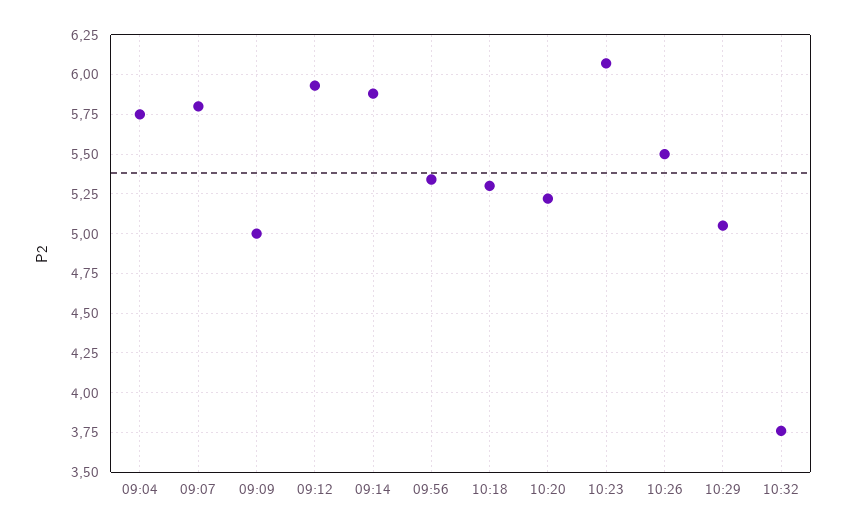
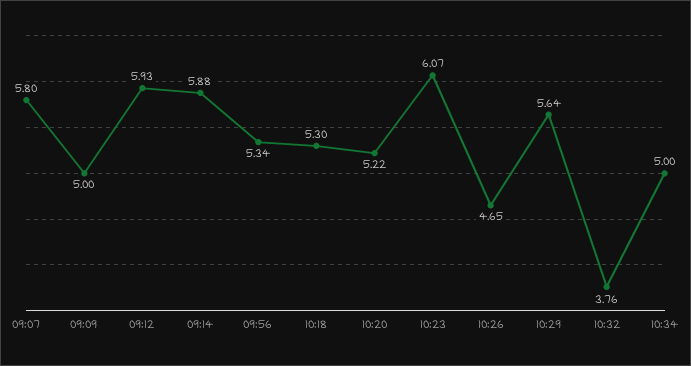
09:04: 5.75 -> none
10:26: 5.5 -> 4.65
10:29: 5.05 -> 5.64
10:34: none -> 5

